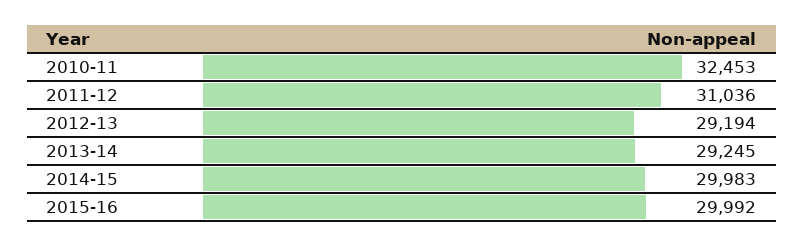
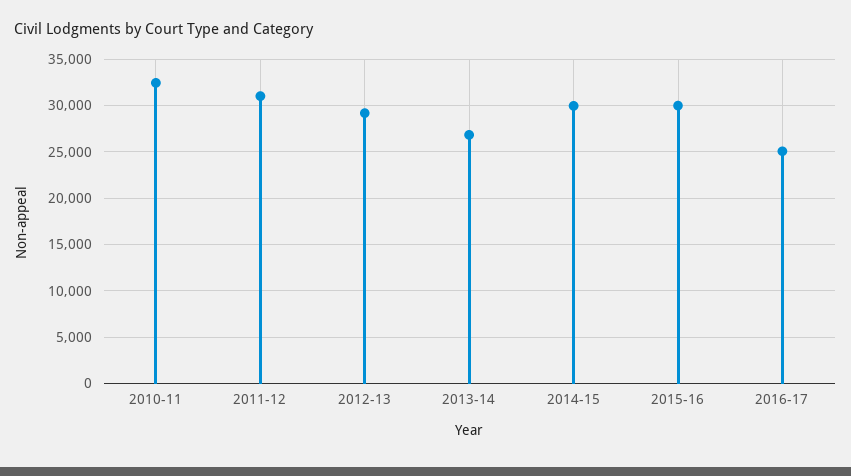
2013-14: 29245 -> 27000
2016-17: none -> 25000

